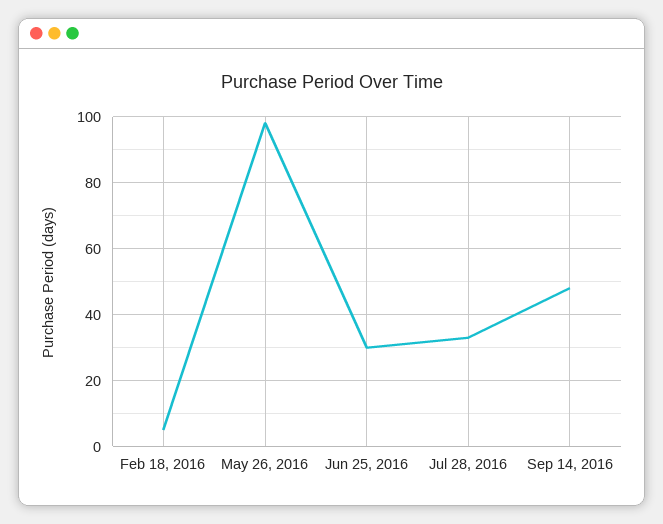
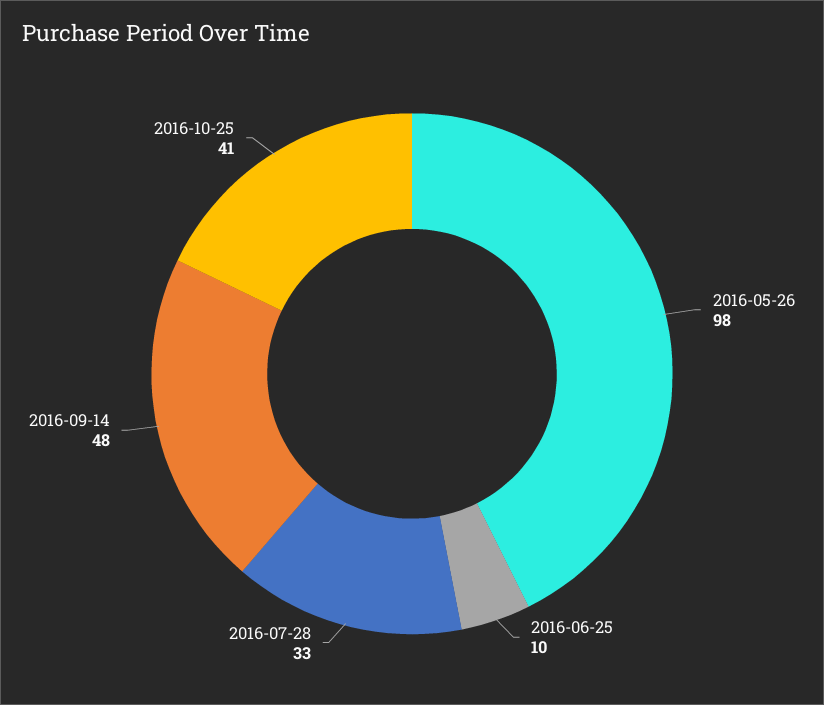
Feb 18, 2016: 5 -> none
Jun 25, 2016: 30 -> 10
2016-10-25: none -> 41

